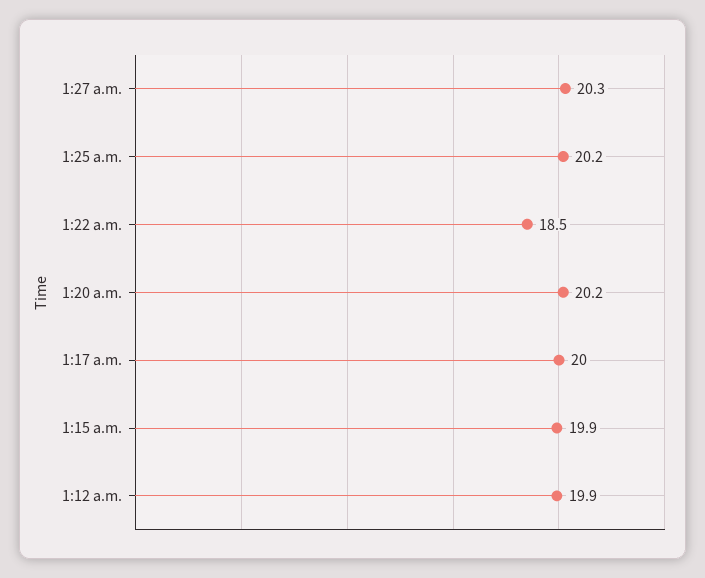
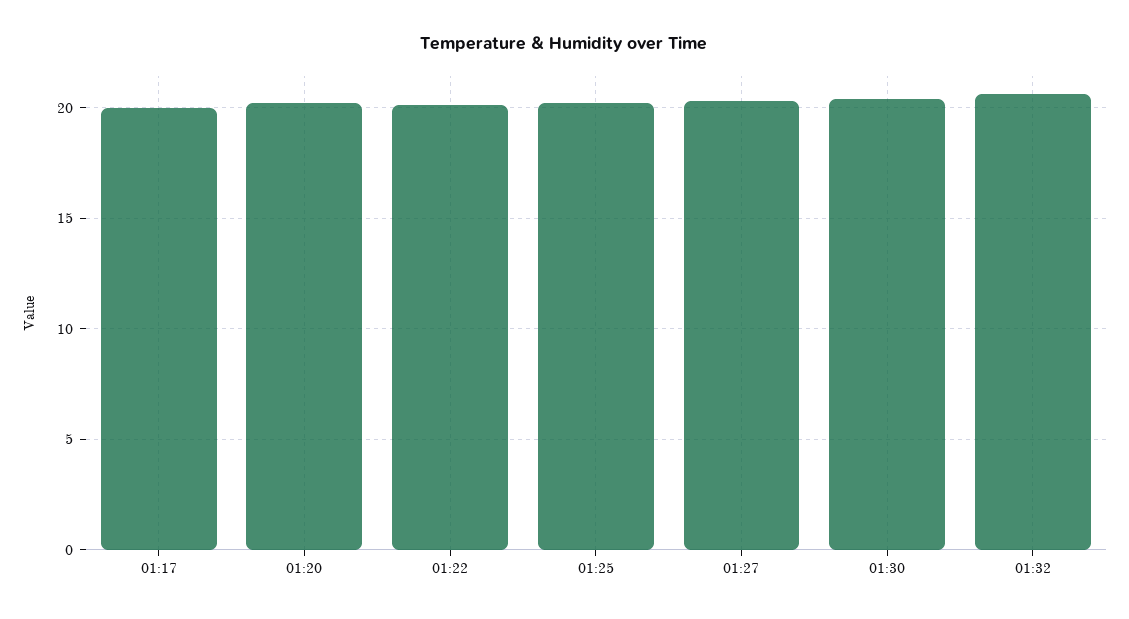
1:22 a.m.: 18.5 -> 20
1:15 a.m.: 19.9 -> none
1:12 a.m.: 19.9 -> none
01:30: none -> 20.5
01:32: none -> 20.5

